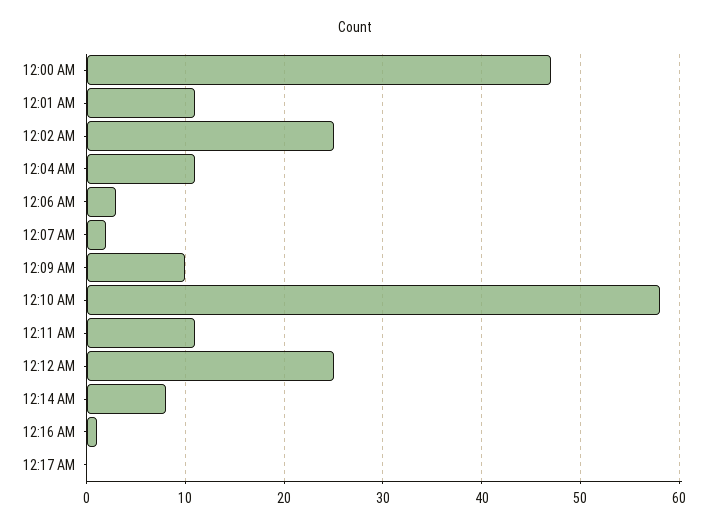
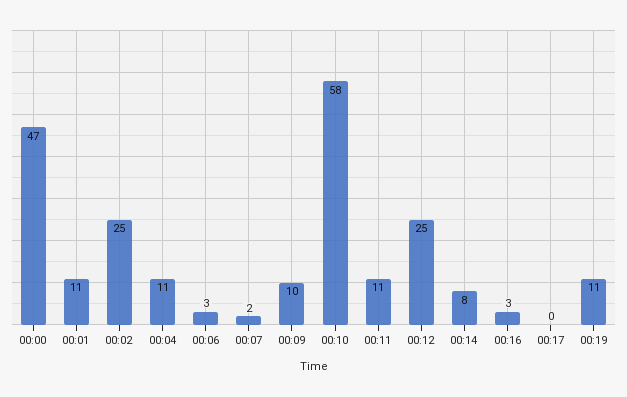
12:16 AM: 1 -> 3
00:19: none -> 11

